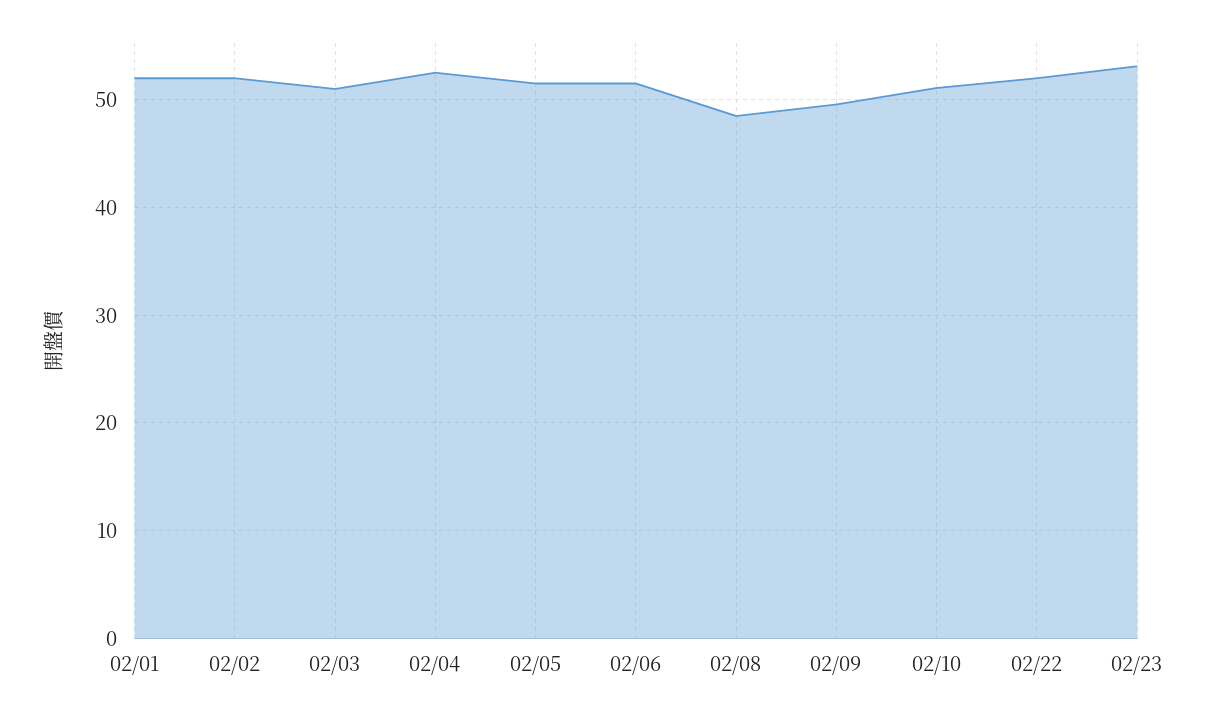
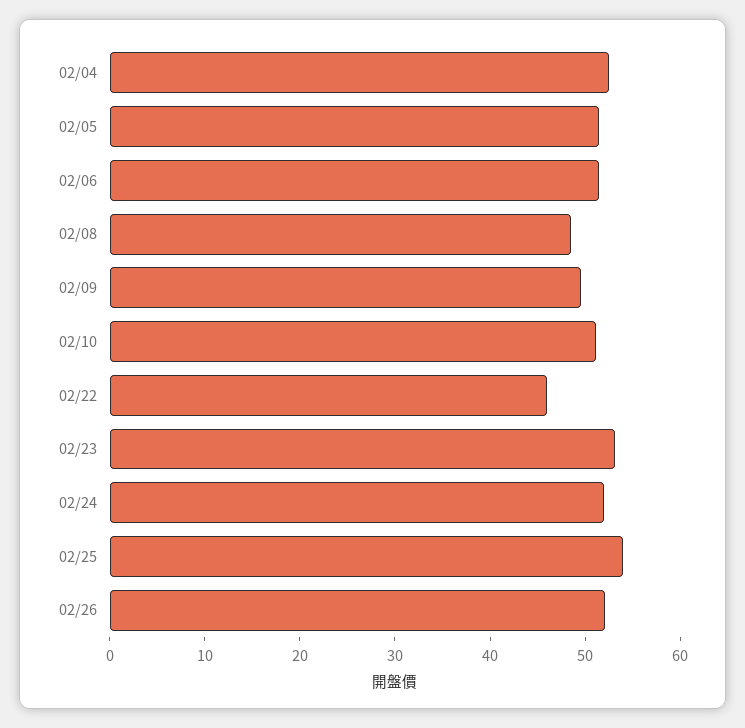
02/01: 52 -> none
02/02: 52 -> none
02/03: 51 -> none
02/22: 52 -> 46
02/24: none -> 52
02/25: none -> 54
02/26: none -> 52

